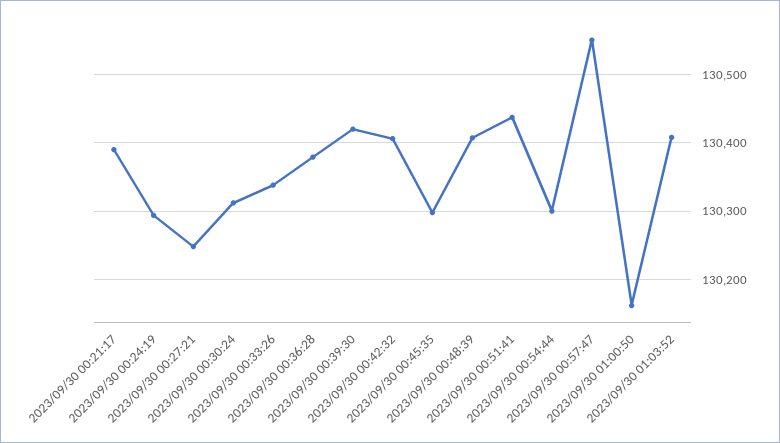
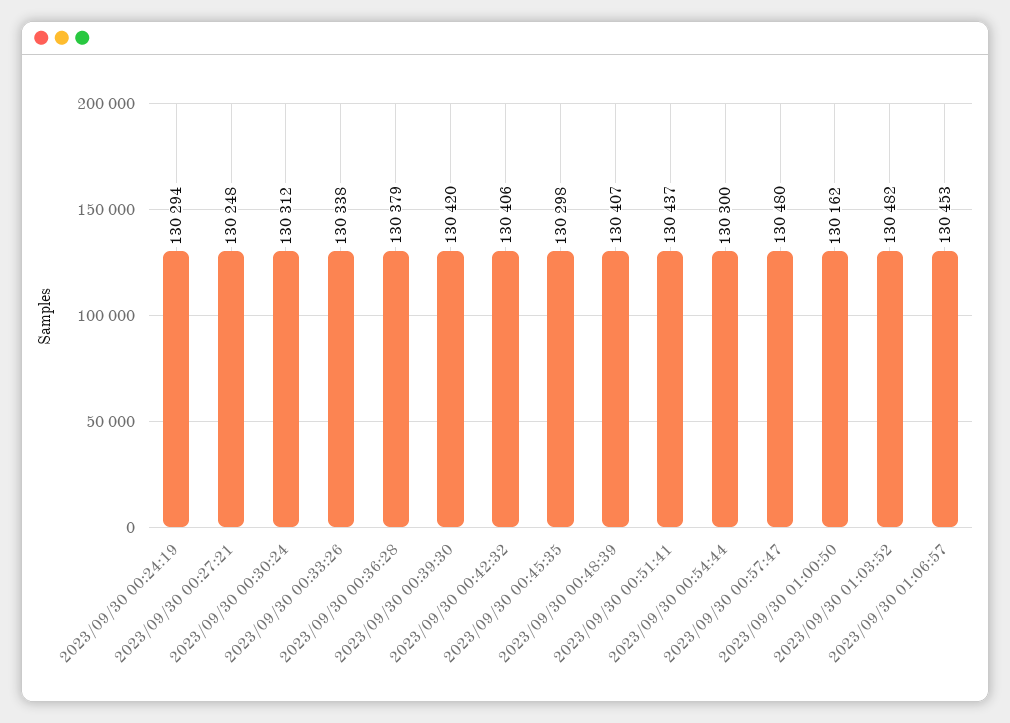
2023/09/30 00:21:17: 130390 -> none
2023/09/30 00:57:47: 130550 -> 130480
2023/09/30 01:03:52: 130410 -> 130482
2023/09/30 01:06:57: none -> 130453

